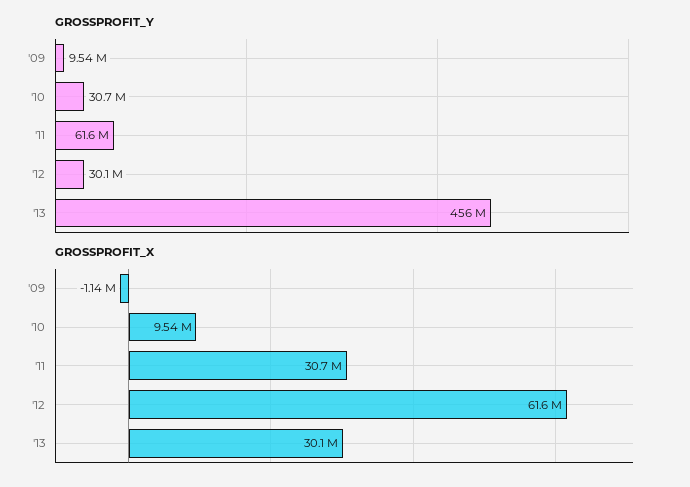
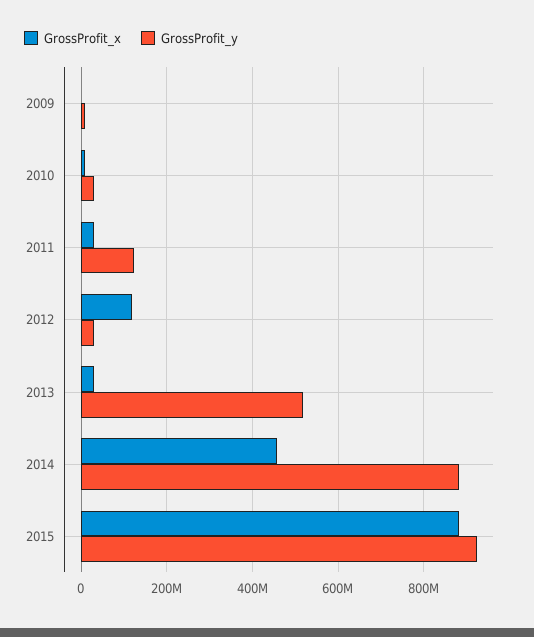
GROSSPROFIT_Y, '11: 61600000 -> 120000000
GROSSPROFIT_Y, '13: 456000000 -> 520000000
GROSSPROFIT_X, '12: 61600000 -> 120000000
GROSSPROFIT_X, 2014: none -> 460000000
GROSSPROFIT_Y, 2014: none -> 880000000
GROSSPROFIT_X, 2015: none -> 880000000
GROSSPROFIT_Y, 2015: none -> 920000000

